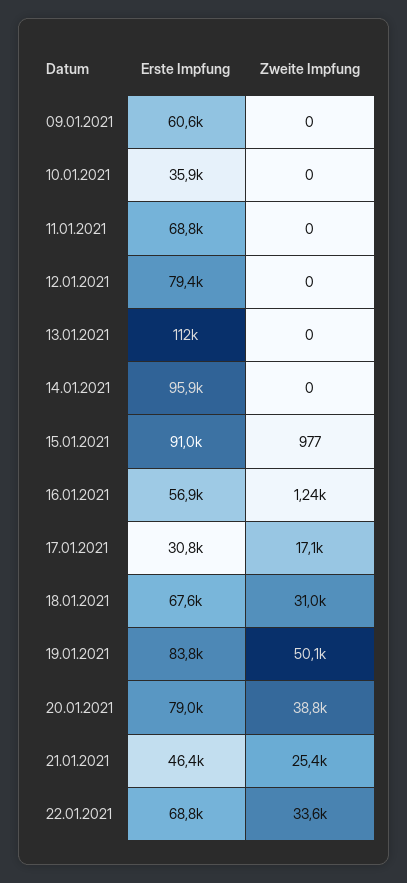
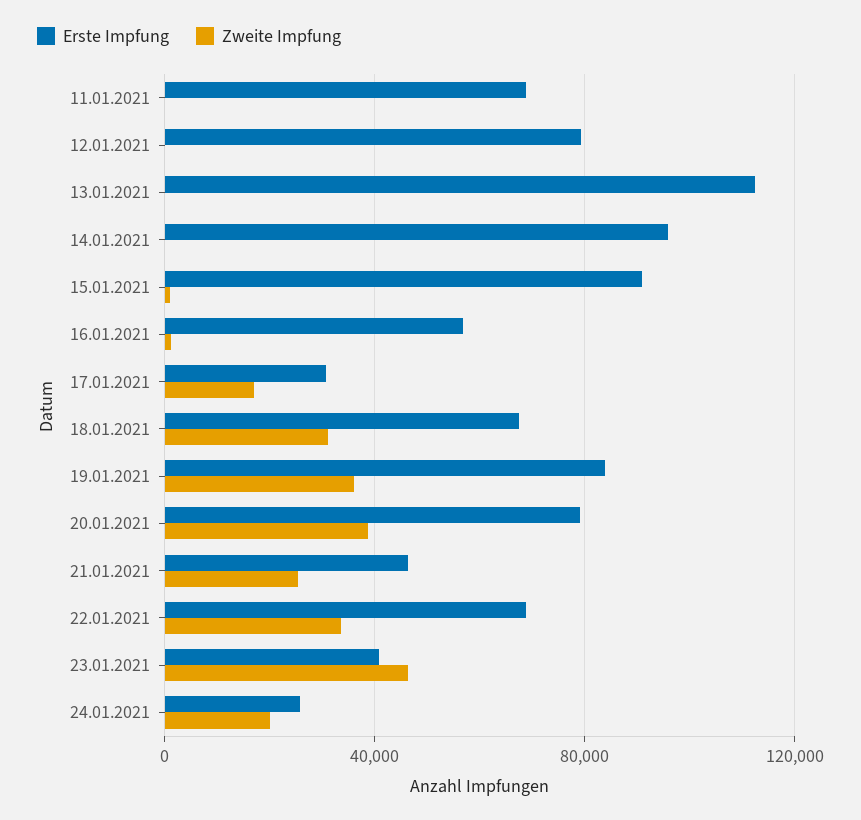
Erste Impfung, 09.01.2021: 60600 -> none
Zweite Impfung, 09.01.2021: 0 -> none
Erste Impfung, 10.01.2021: 35900 -> none
Zweite Impfung, 10.01.2021: 0 -> none
Zweite Impfung, 19.01.2021: 50100 -> 35000
Erste Impfung, 23.01.2021: none -> 40000
Zweite Impfung, 23.01.2021: none -> 45000
Erste Impfung, 24.01.2021: none -> 25000
Zweite Impfung, 24.01.2021: none -> 20000

